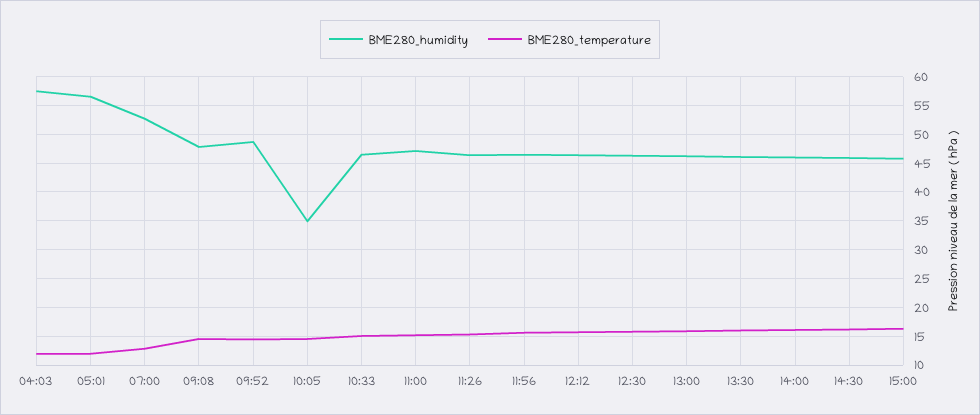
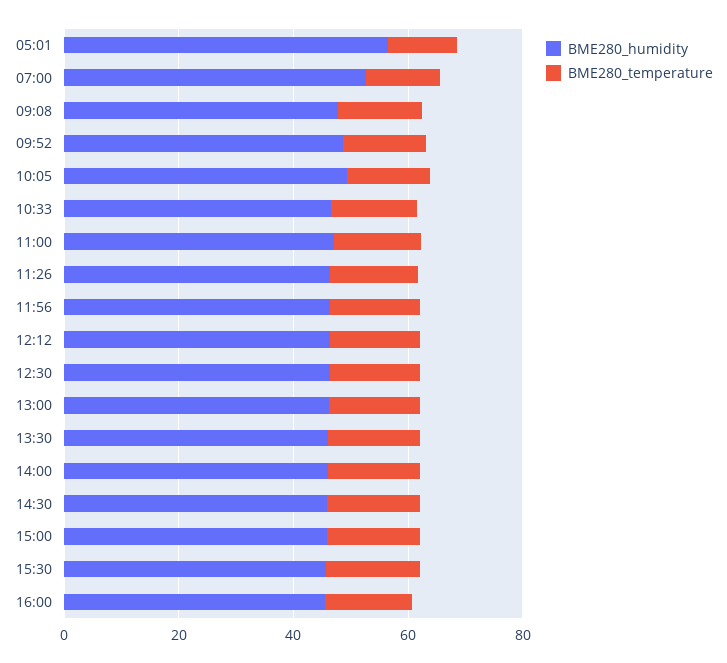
BME280_humidity, 04:03: 57.5 -> none
BME280_temperature, 04:03: 12.5 -> none
BME280_humidity, 10:05: 35 -> 50
BME280_humidity, 15:30: none -> 45
BME280_temperature, 15:30: none -> 15
BME280_humidity, 16:00: none -> 45
BME280_temperature, 16:00: none -> 15

